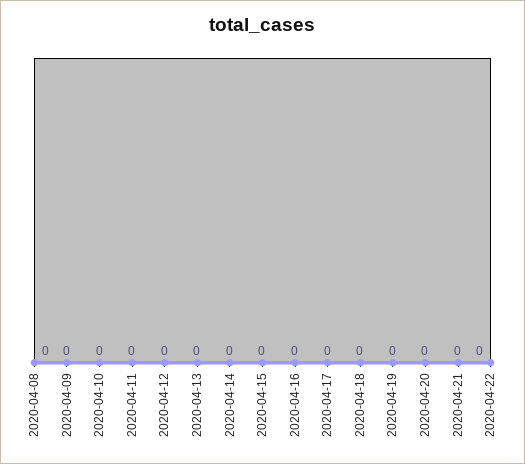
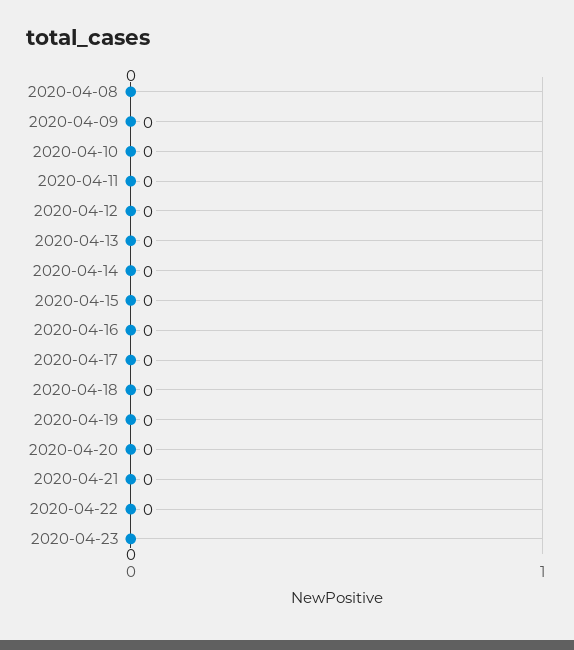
2020-04-23: none -> 0

